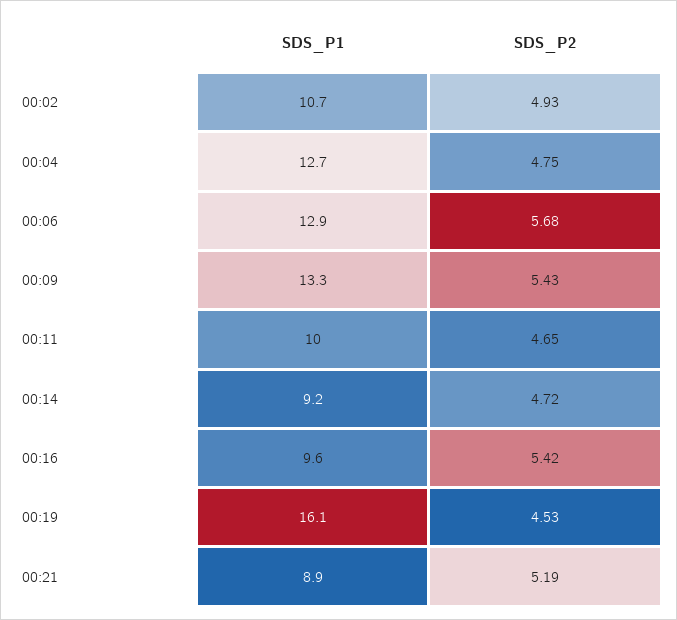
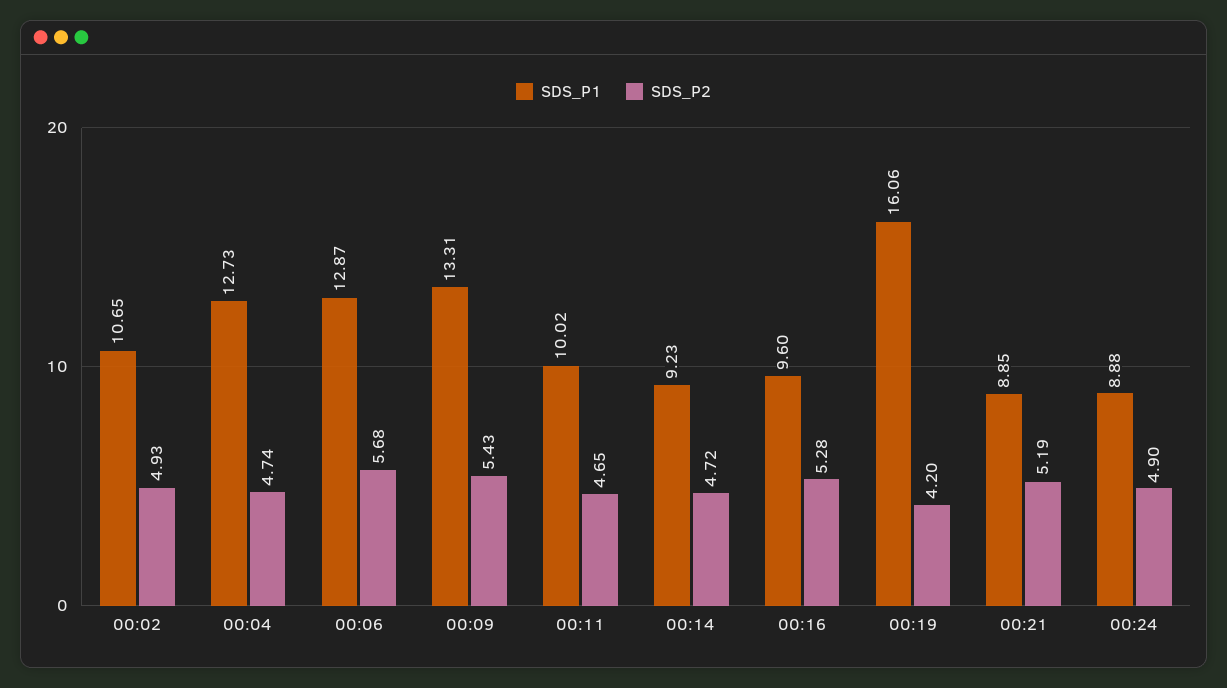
SDS_P2, 00:04: 4.75 -> 4.74
SDS_P2, 00:16: 5.42 -> 5.28
SDS_P2, 00:19: 4.53 -> 4.2
SDS_P1, 00:24: none -> 8.88
SDS_P2, 00:24: none -> 4.9

